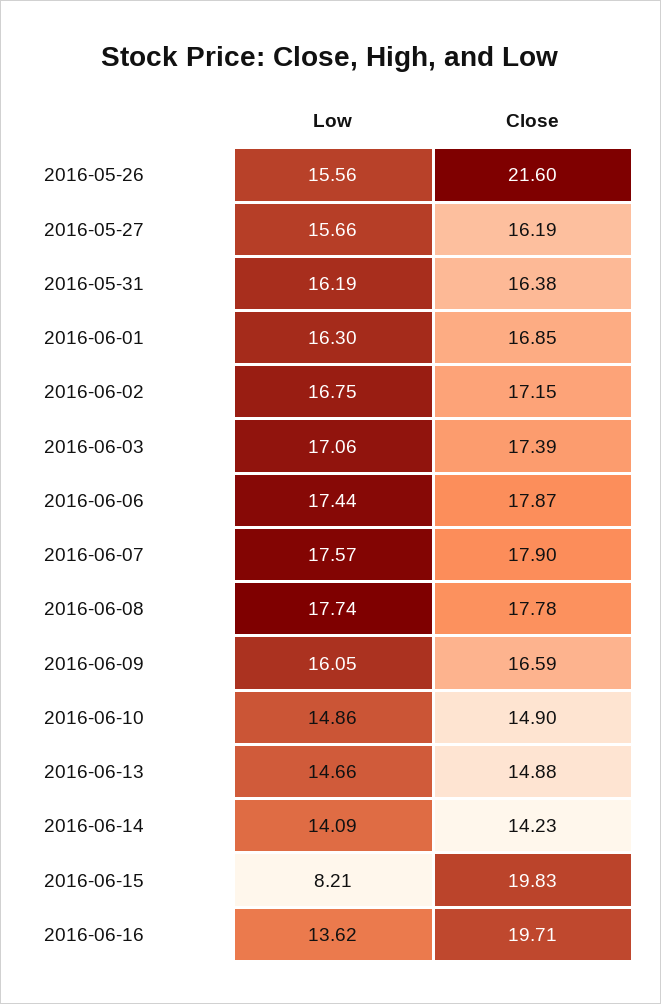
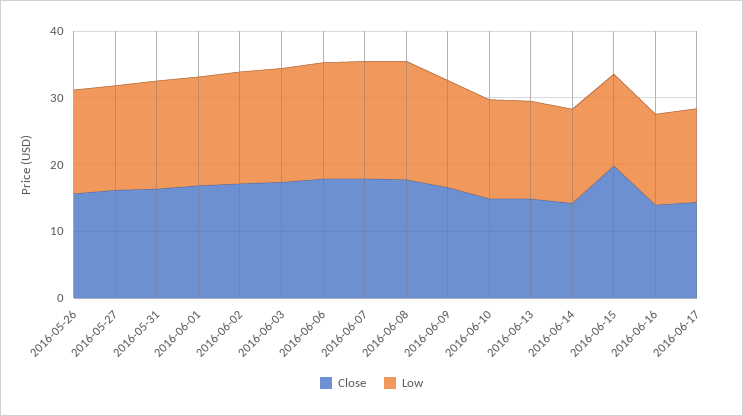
Close, 2016-05-26: 21.6 -> 16
Low, 2016-06-15: 8.21 -> 14
Close, 2016-06-16: 19.71 -> 14
Close, 2016-06-17: none -> 14
Low, 2016-06-17: none -> 14

